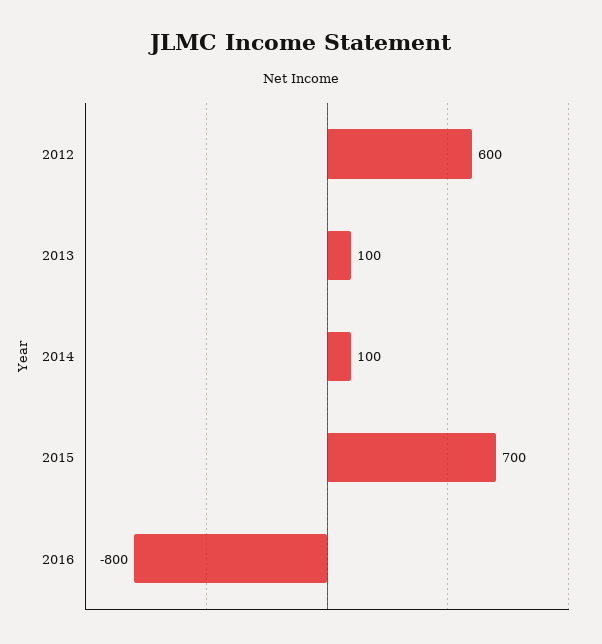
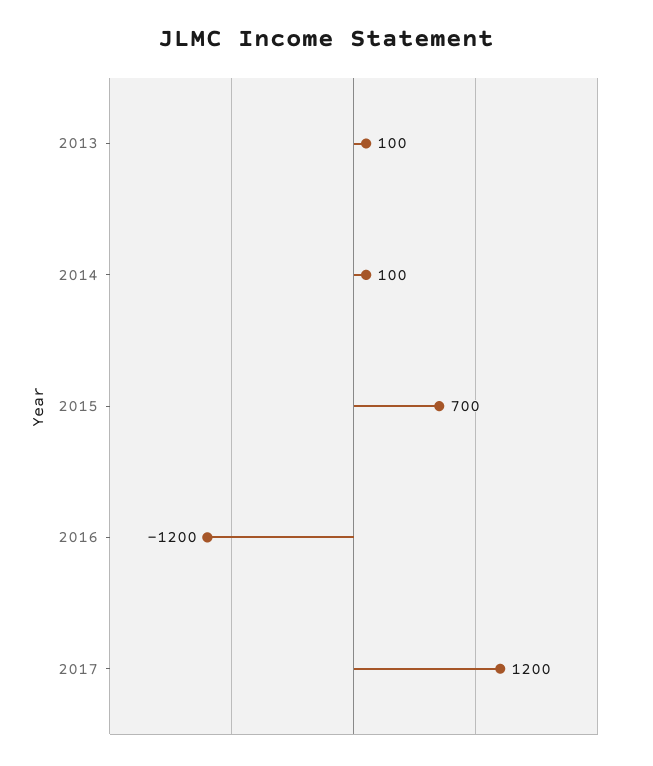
2012: 600 -> none
2016: -800 -> -1200
2017: none -> 1200

